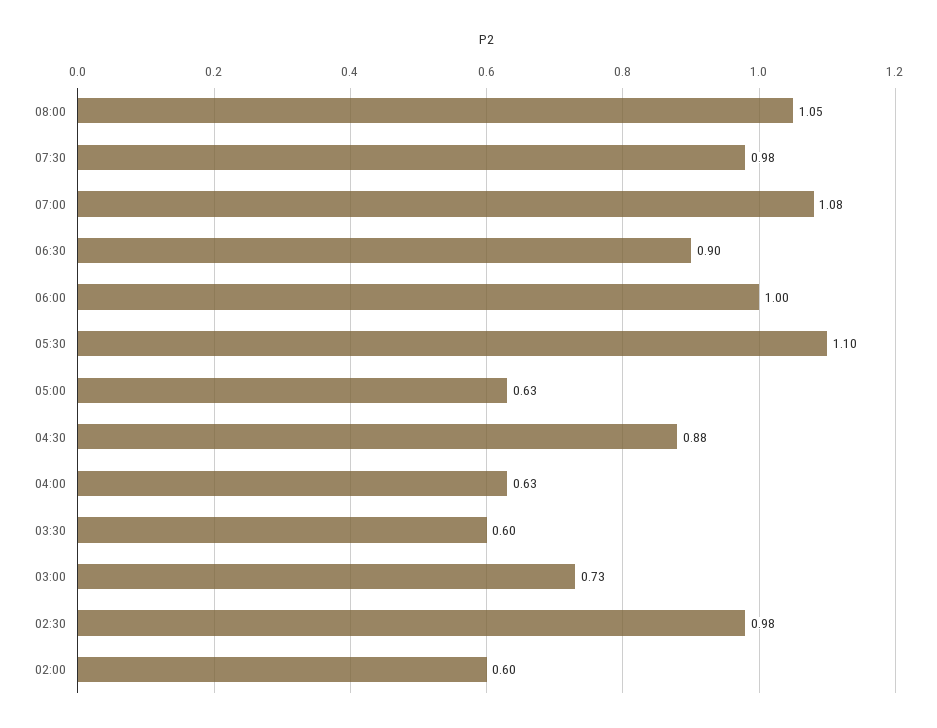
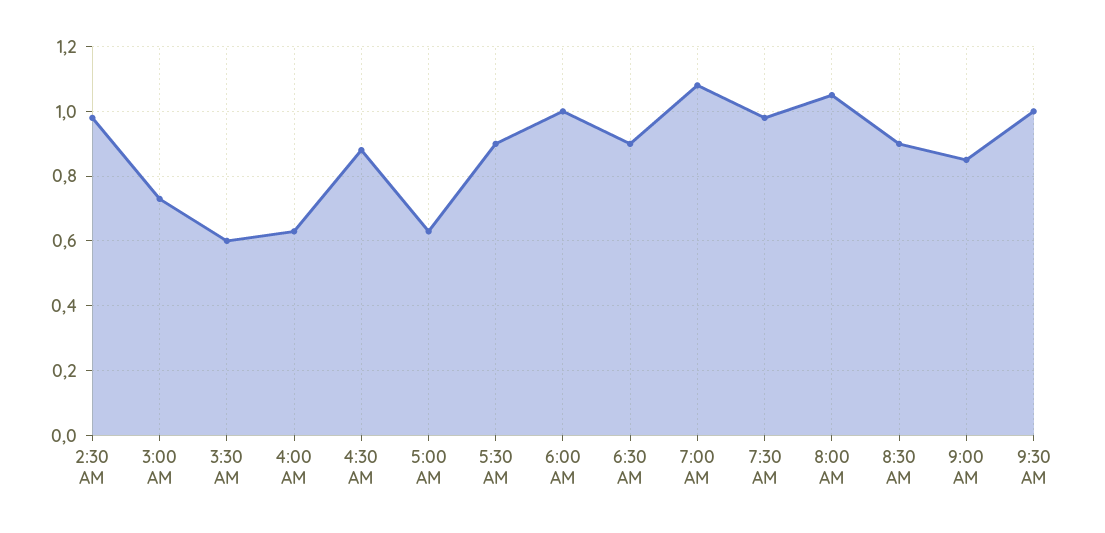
05:30: 1.1 -> 0.9
02:00: 0.6 -> none
8:30 AM: none -> 0.9
9:00 AM: none -> 0.85
9:30 AM: none -> 1

